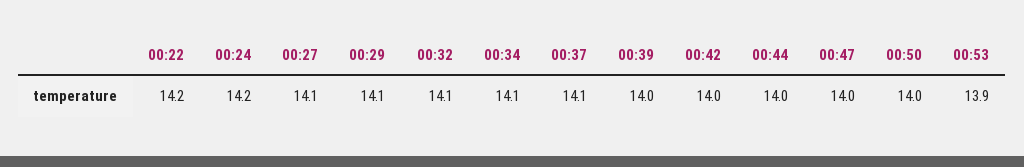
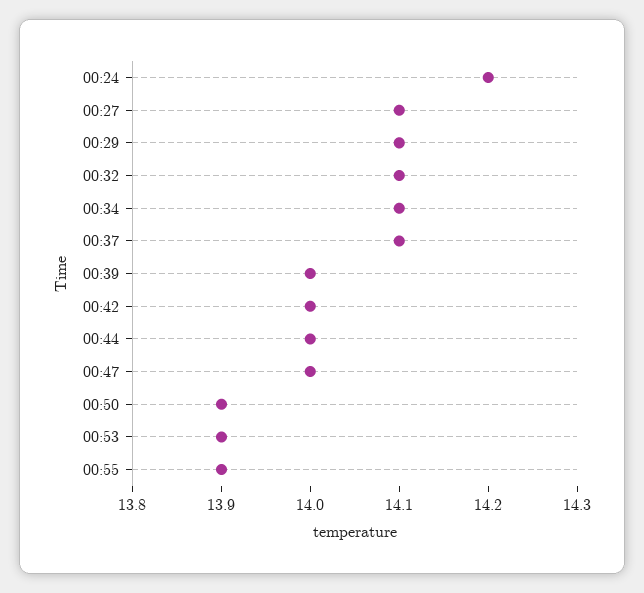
00:22: 14.2 -> none
00:50: 14 -> 13.9
00:55: none -> 13.9

